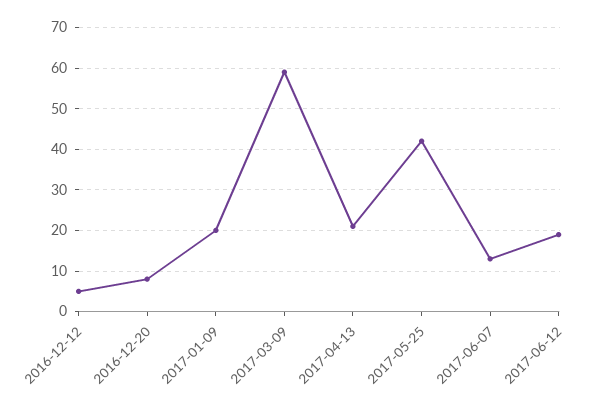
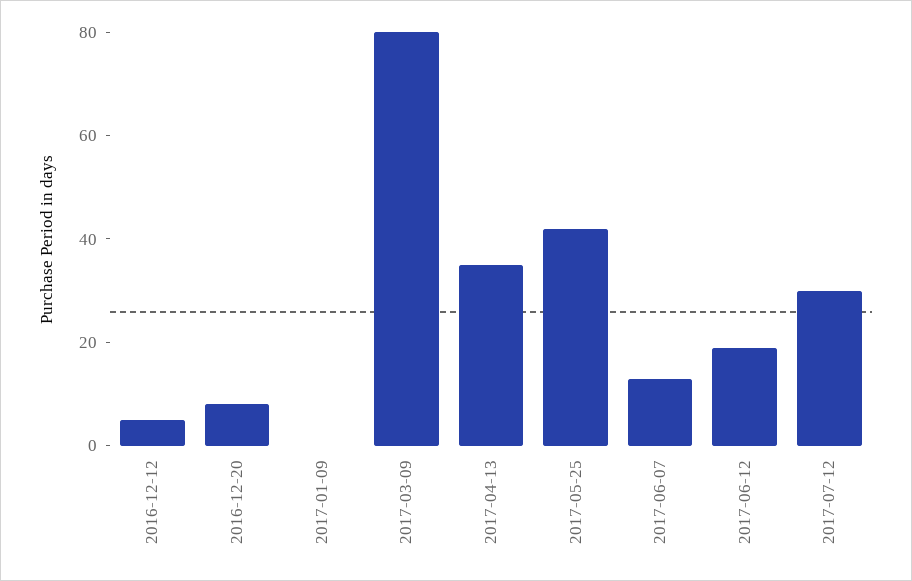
2017-01-09: 20 -> 0
2017-03-09: 60 -> 80
2017-04-13: 20 -> 35
2017-07-12: none -> 30

